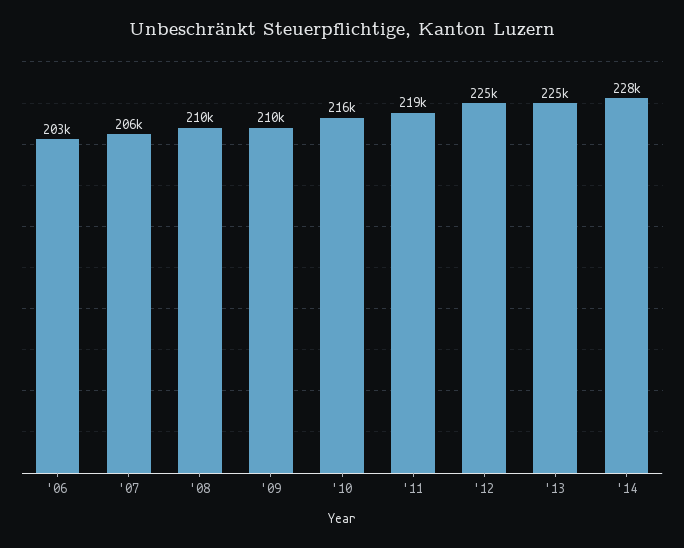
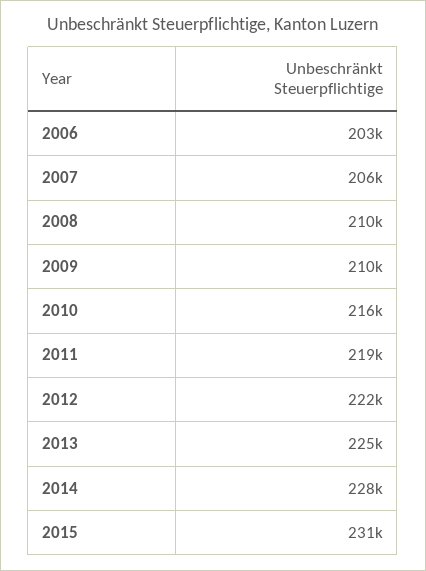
'12: 225000 -> 222000
2015: none -> 231000

